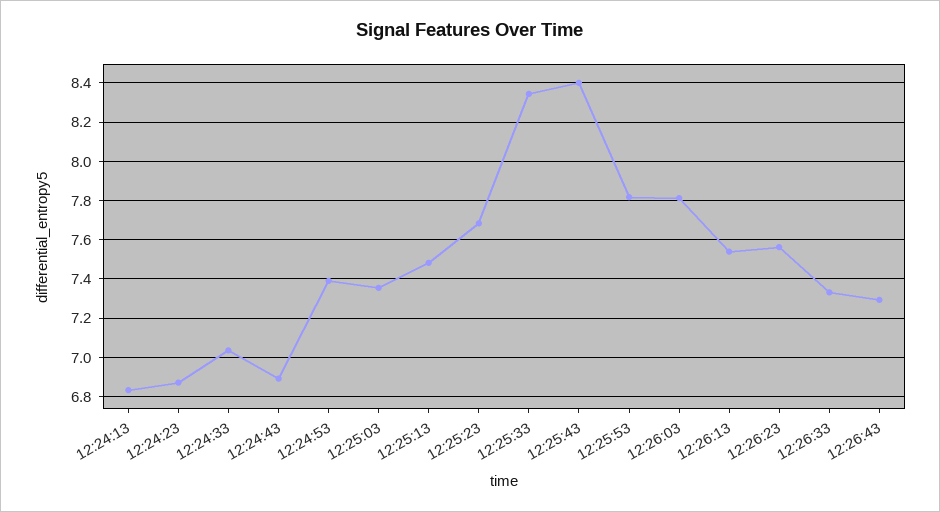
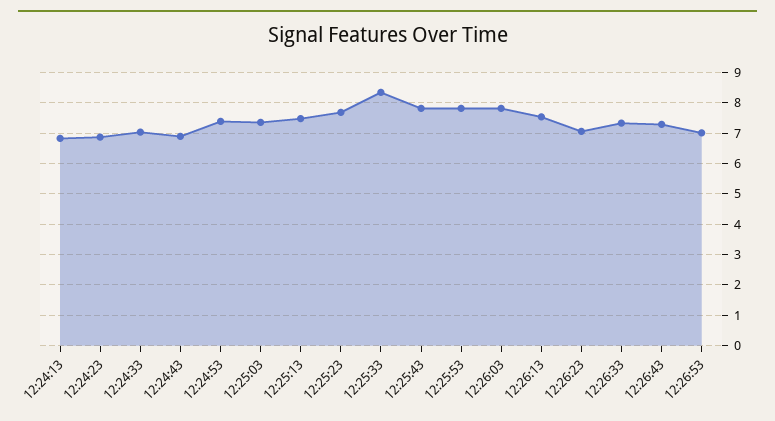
12:25:43: 8.4 -> 7.8
12:26:23: 7.55 -> 7
12:26:53: none -> 7

